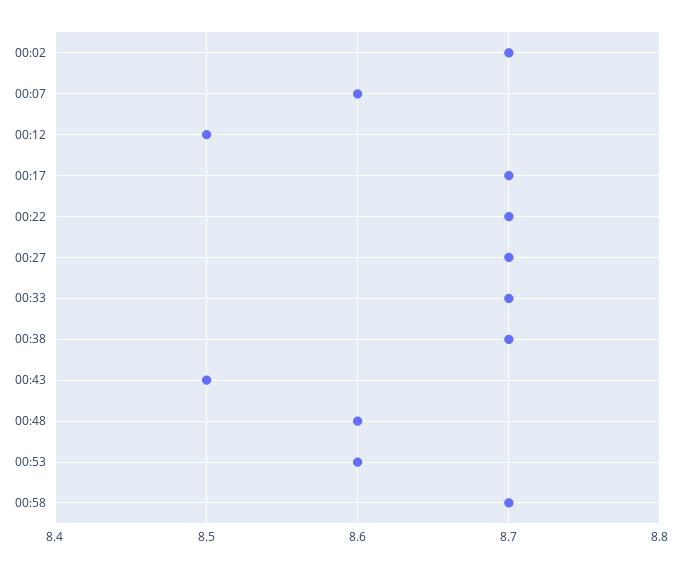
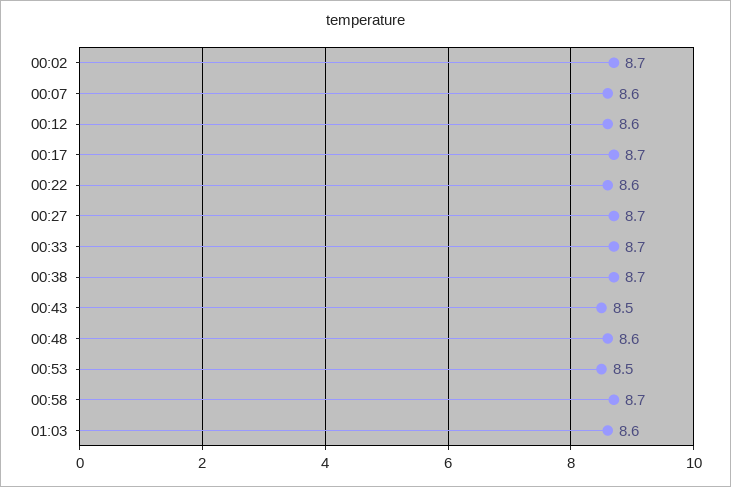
00:12: 8.5 -> 8.6
00:22: 8.7 -> 8.6
00:53: 8.6 -> 8.5
01:03: none -> 8.6

